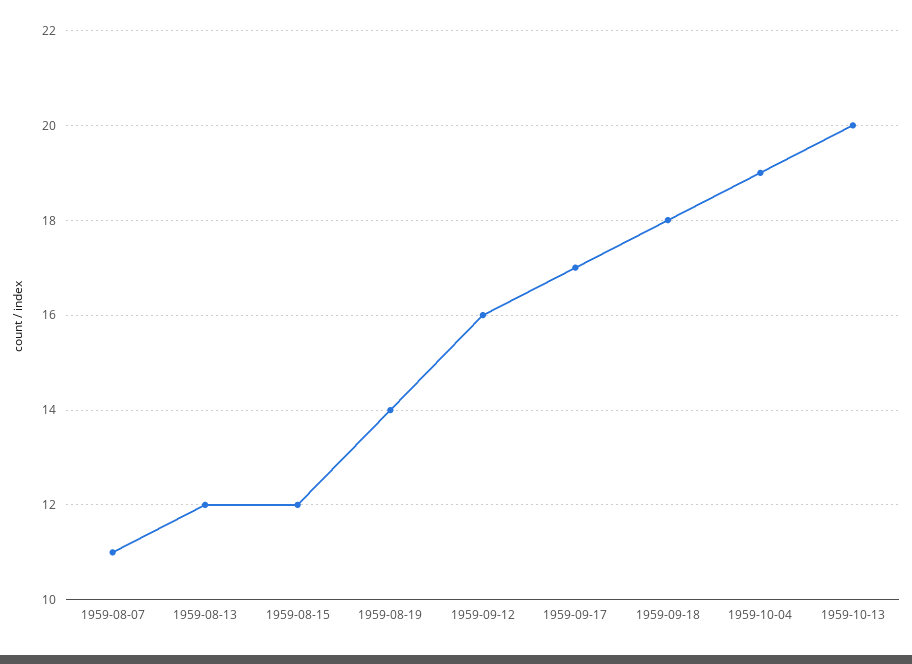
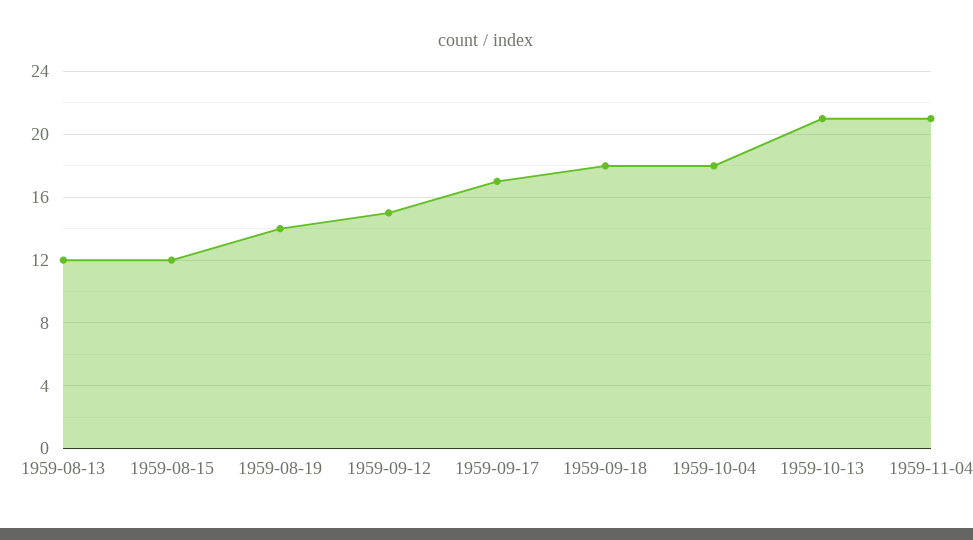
1959-08-07: 11 -> none
1959-09-12: 16 -> 15
1959-10-04: 19 -> 18
1959-10-13: 20 -> 21
1959-11-04: none -> 21

